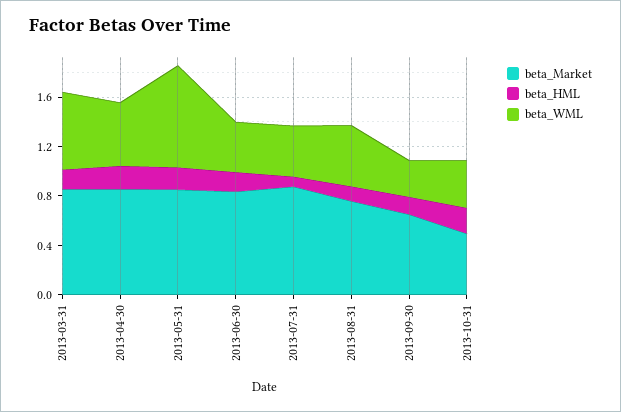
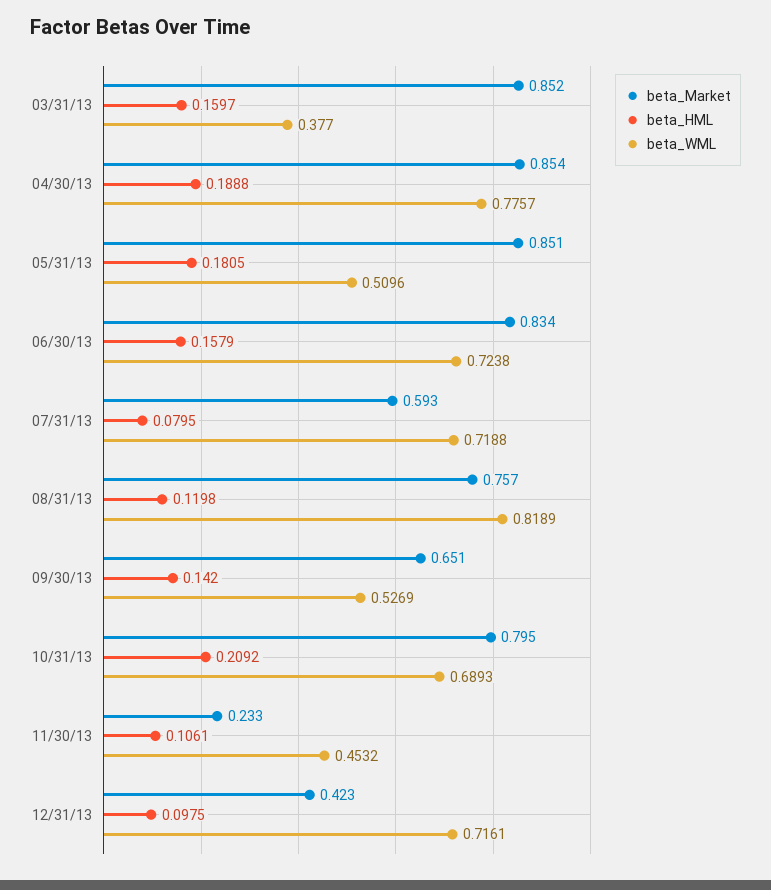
beta_WML, 2013-03-31: 0.6 -> 0.377
beta_WML, 2013-04-30: 0.5 -> 0.7757
beta_WML, 2013-05-31: 0.8 -> 0.5096
beta_WML, 2013-06-30: 0.4 -> 0.7238
beta_Market, 2013-07-31: 0.9 -> 0.593
beta_WML, 2013-07-31: 0.4 -> 0.7188
beta_WML, 2013-08-31: 0.5 -> 0.8189
beta_WML, 2013-09-30: 0.3 -> 0.5269
beta_Market, 2013-10-31: 0.5 -> 0.795
beta_WML, 2013-10-31: 0.4 -> 0.6893
beta_Market, 11/30/13: none -> 0.233
beta_HML, 11/30/13: none -> 0.1061
beta_WML, 11/30/13: none -> 0.4532
beta_Market, 12/31/13: none -> 0.423
beta_HML, 12/31/13: none -> 0.0975
beta_WML, 12/31/13: none -> 0.7161

